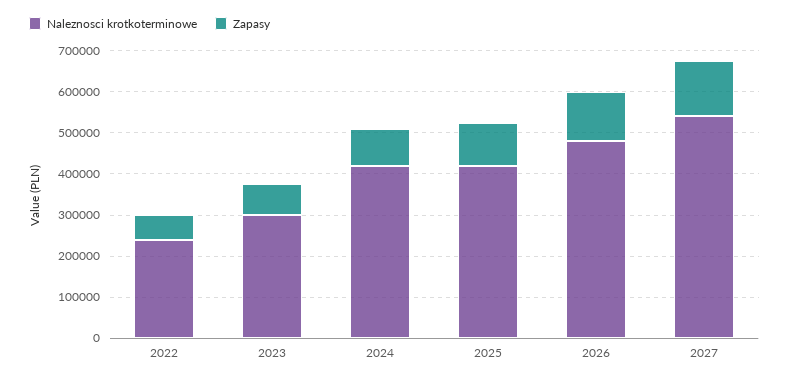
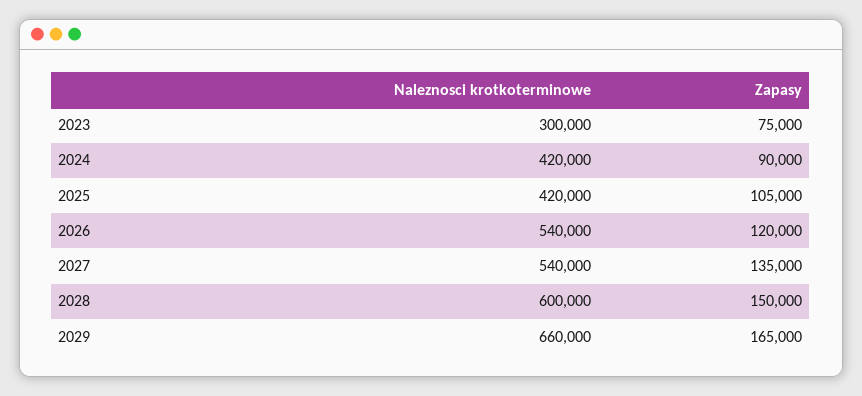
Naleznosci krotkoterminowe, 2022: 240000 -> none
Zapasy, 2022: 60000 -> none
Naleznosci krotkoterminowe, 2026: 480000 -> 540000
Naleznosci krotkoterminowe, 2028: none -> 600000
Zapasy, 2028: none -> 150000
Naleznosci krotkoterminowe, 2029: none -> 660000
Zapasy, 2029: none -> 165000

